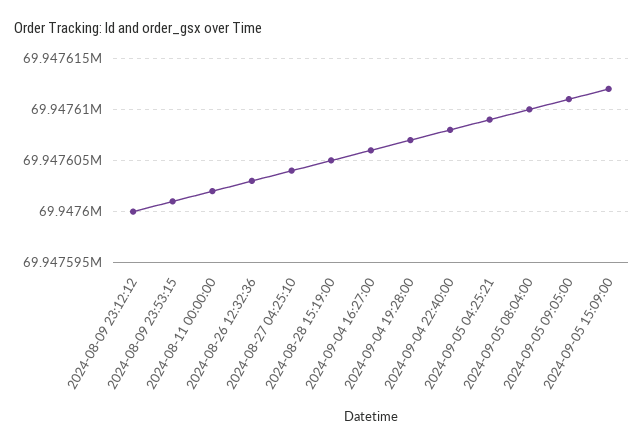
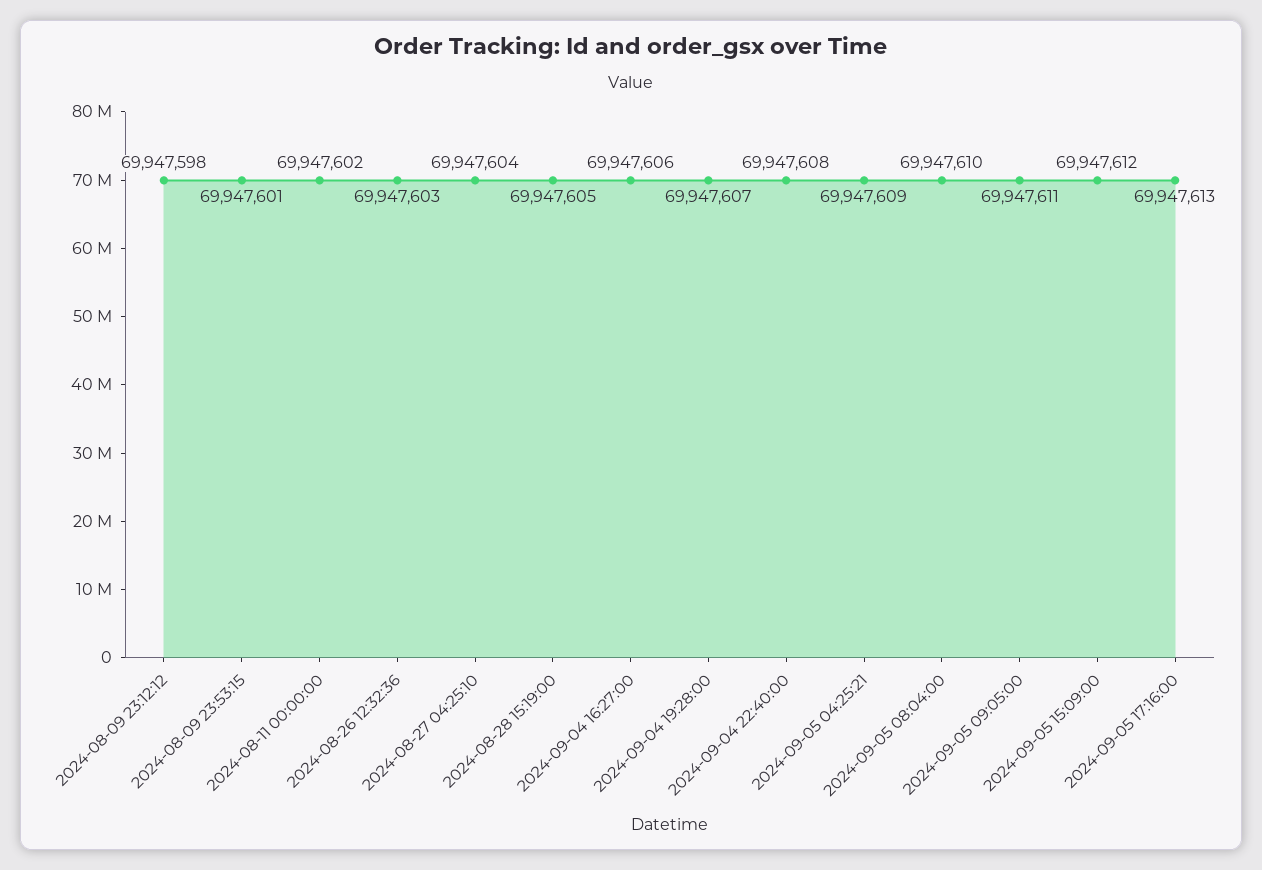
2024-08-09 23:12:12: 69947600 -> 69947598
2024-09-05 17:16:00: none -> 69947613

